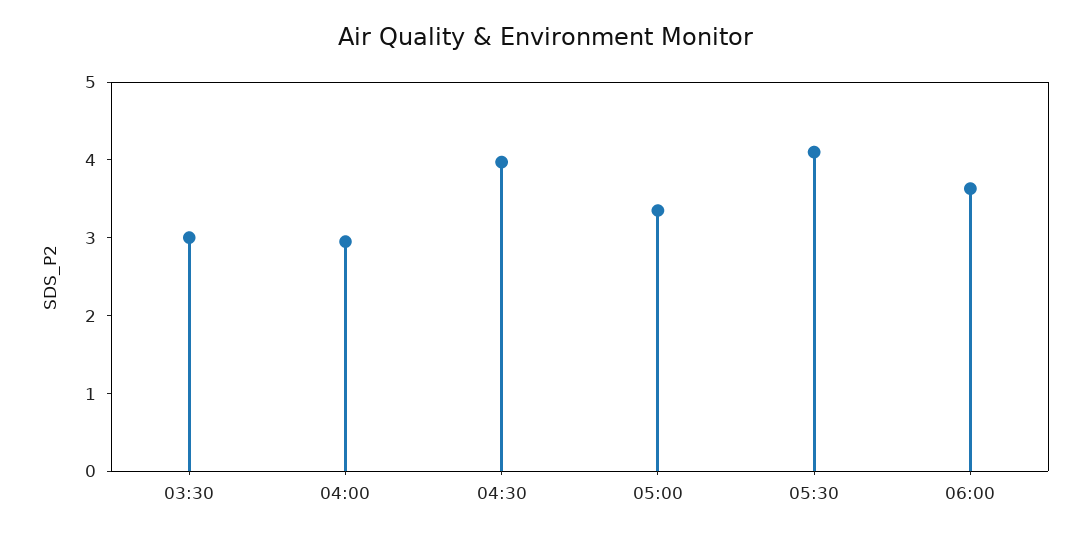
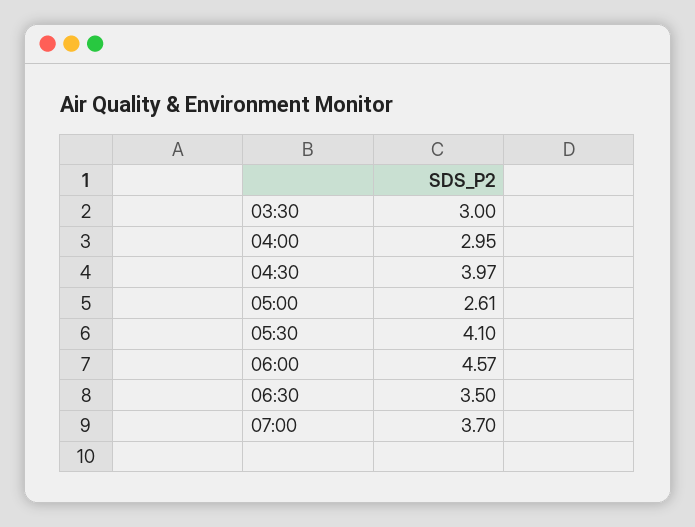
05:00: 3.4 -> 2.61
06:00: 3.6 -> 4.57
06:30: none -> 3.5
07:00: none -> 3.7

